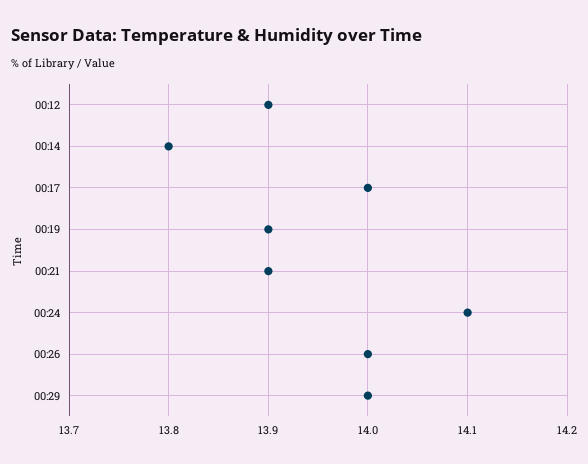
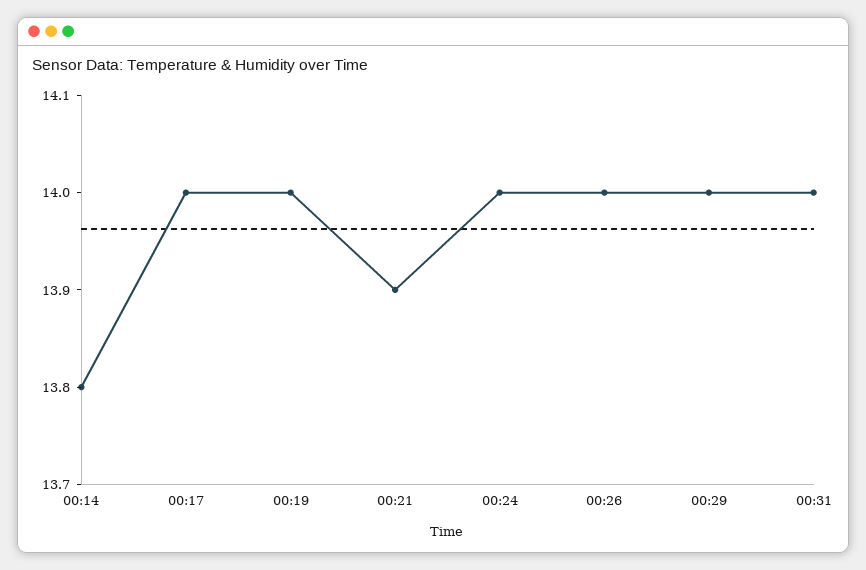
00:12: 13.9 -> none
00:19: 13.9 -> 14
00:24: 14.1 -> 14
00:31: none -> 14

